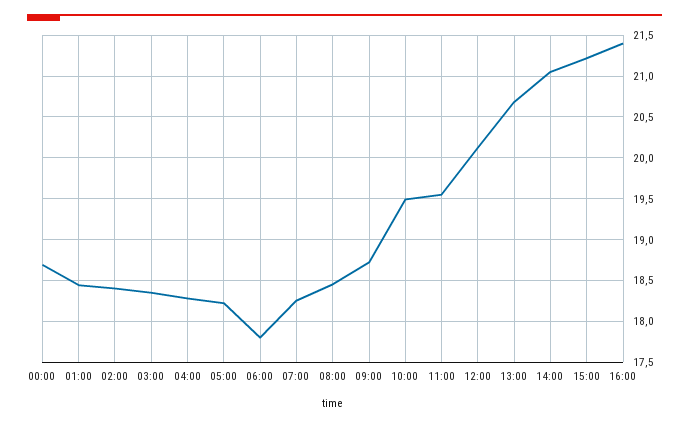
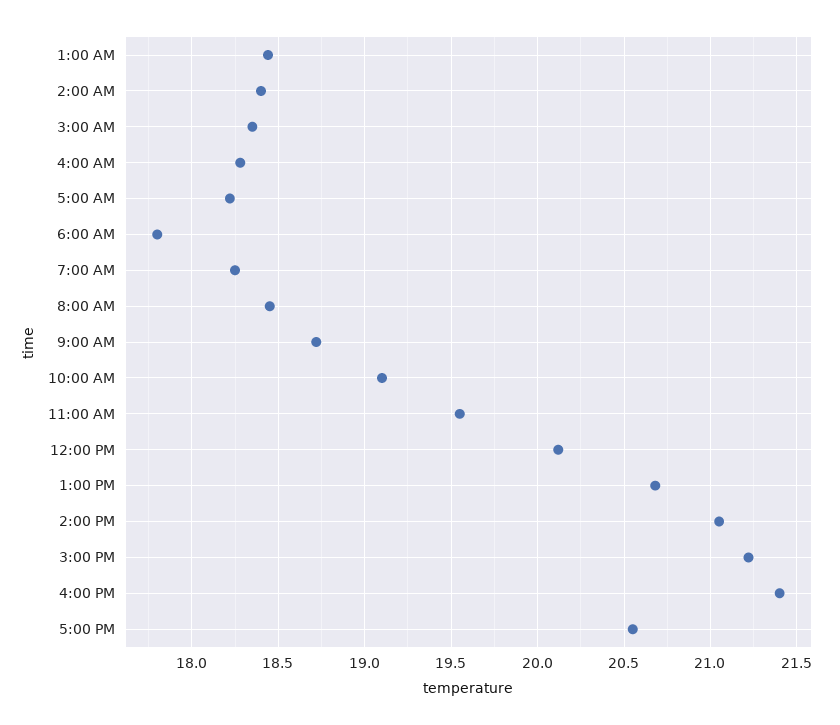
00:00: 18.7 -> none
10:00: 19.5 -> 19.1
5:00 PM: none -> 20.55

